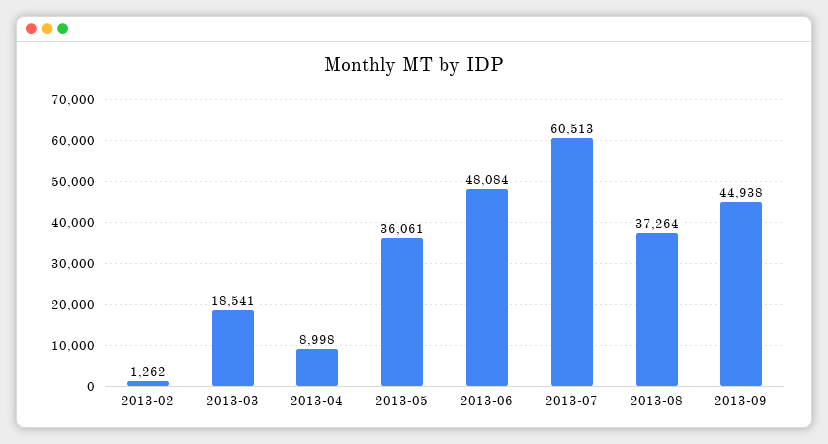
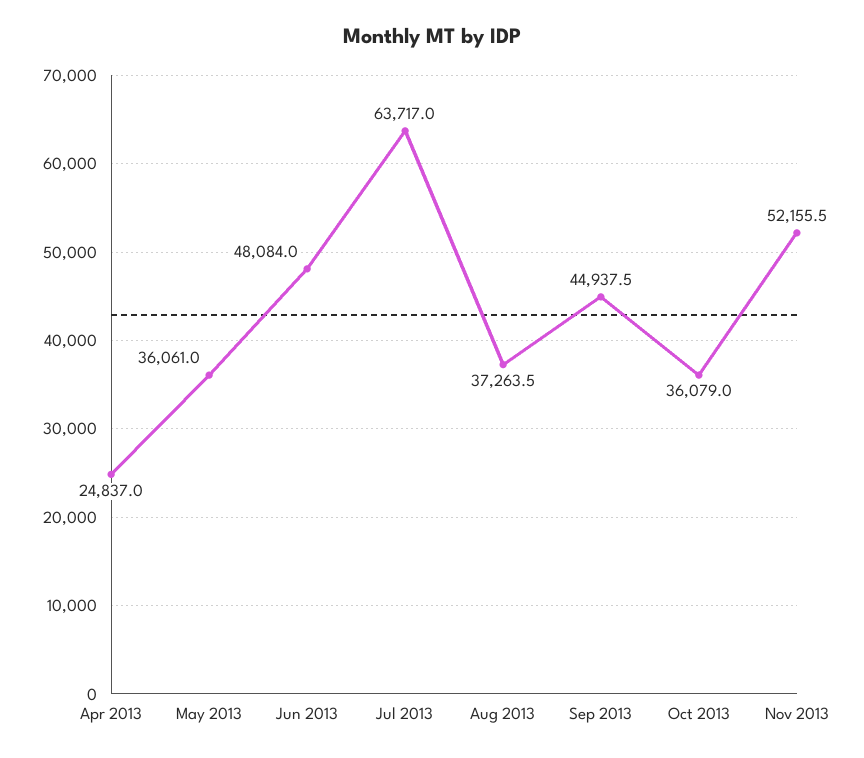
2013-02: 1262 -> none
2013-03: 18541 -> none
2013-04: 8998 -> 24837
2013-07: 60513 -> 63717
Oct 2013: none -> 36079
Nov 2013: none -> 52155.5

